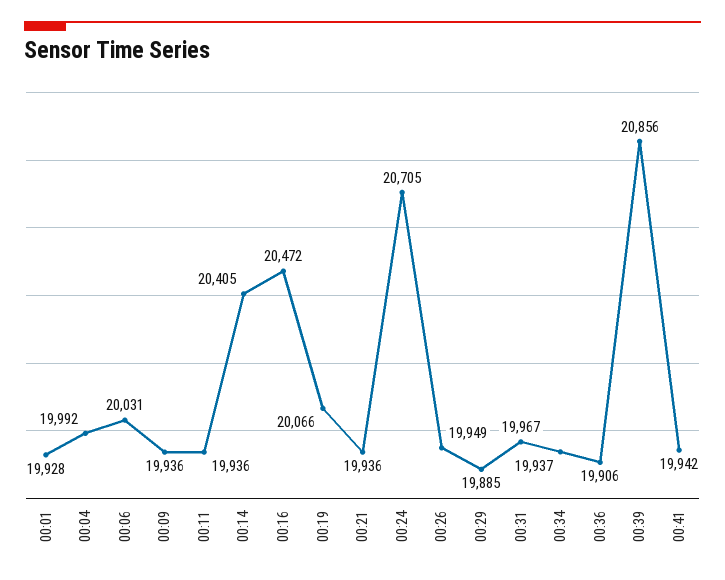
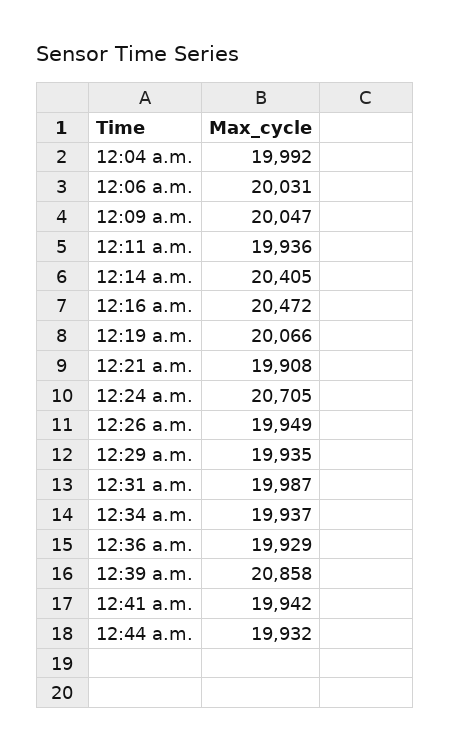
00:01: 19928 -> none
00:09: 19936 -> 20047
00:21: 19936 -> 19908
00:29: 19885 -> 19935
00:31: 19967 -> 19987
00:36: 19906 -> 19929
00:39: 20856 -> 20858
12:44 a.m.: none -> 19932

